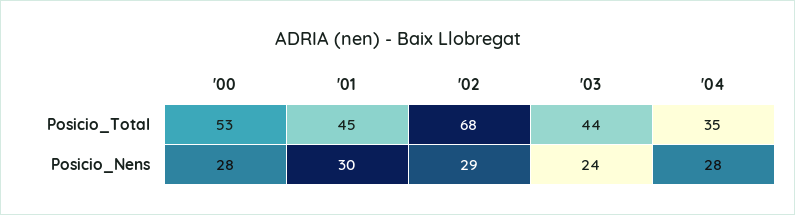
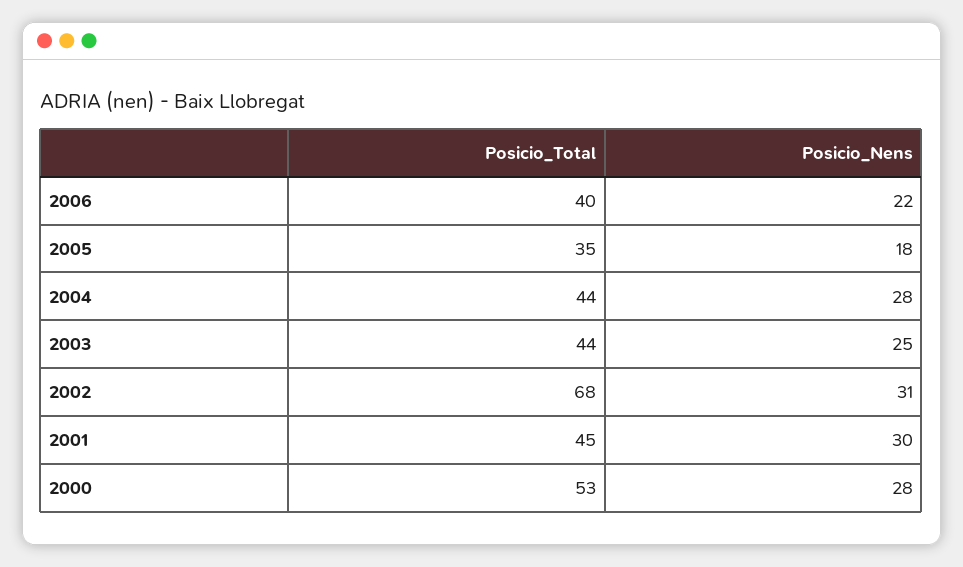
'04, Posicio_Total: 35 -> 44
'02, Posicio_Nens: 29 -> 31
'03, Posicio_Nens: 24 -> 25
2006, Posicio_Total: none -> 40
2006, Posicio_Nens: none -> 22
2005, Posicio_Total: none -> 35
2005, Posicio_Nens: none -> 18

